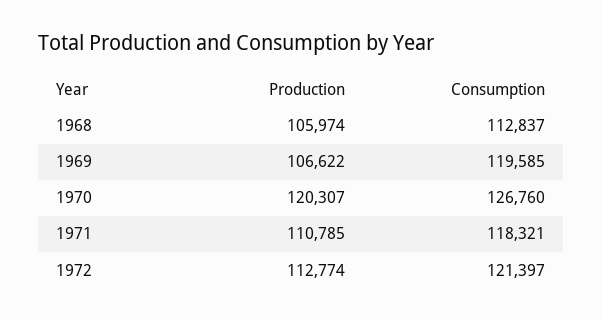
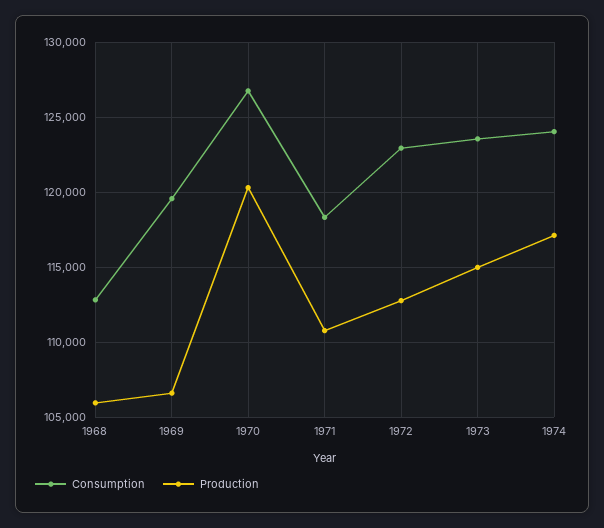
Consumption, 1972: 121397 -> 123000
Consumption, 1973: none -> 123500
Production, 1973: none -> 115000
Consumption, 1974: none -> 124000
Production, 1974: none -> 117000

